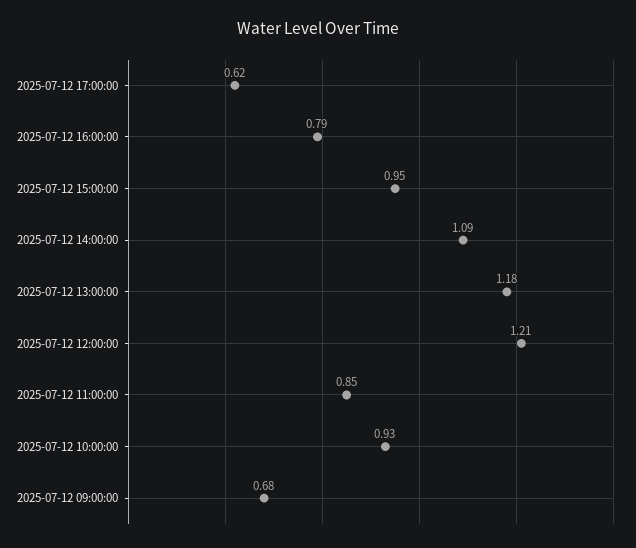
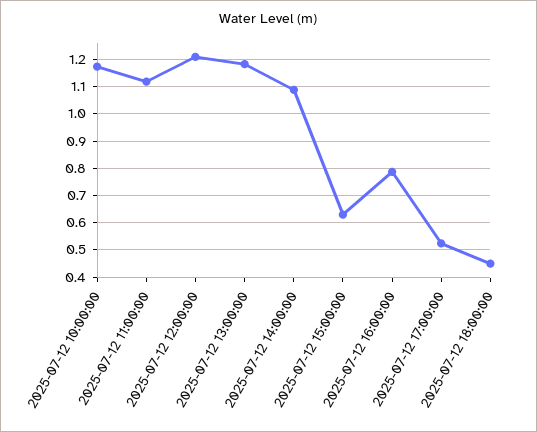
2025-07-12 17:00:00: 0.62 -> 0.525
2025-07-12 15:00:00: 0.95 -> 0.625
2025-07-12 11:00:00: 0.85 -> 1.125
2025-07-12 10:00:00: 0.93 -> 1.175
2025-07-12 09:00:00: 0.68 -> none
2025-07-12 18:00:00: none -> 0.45

